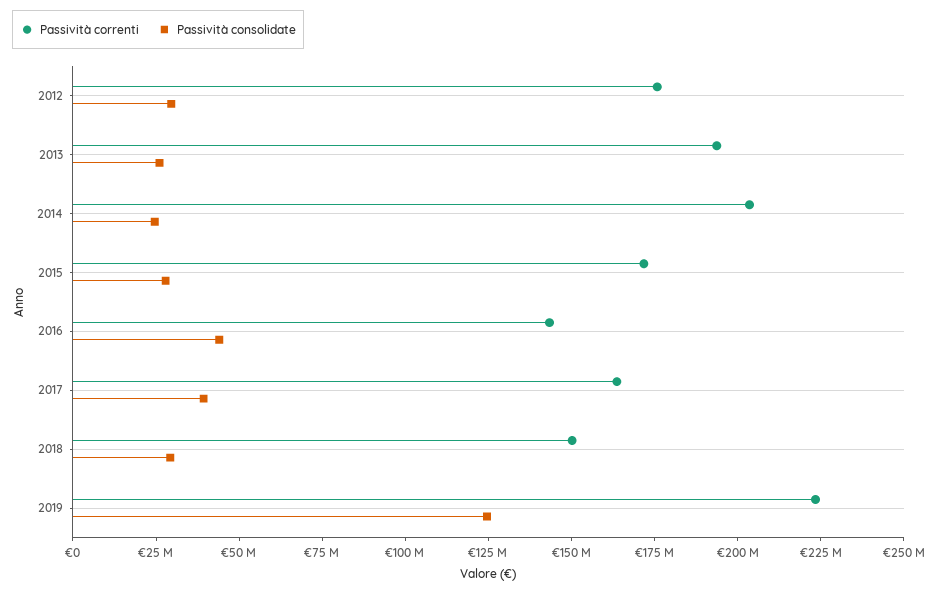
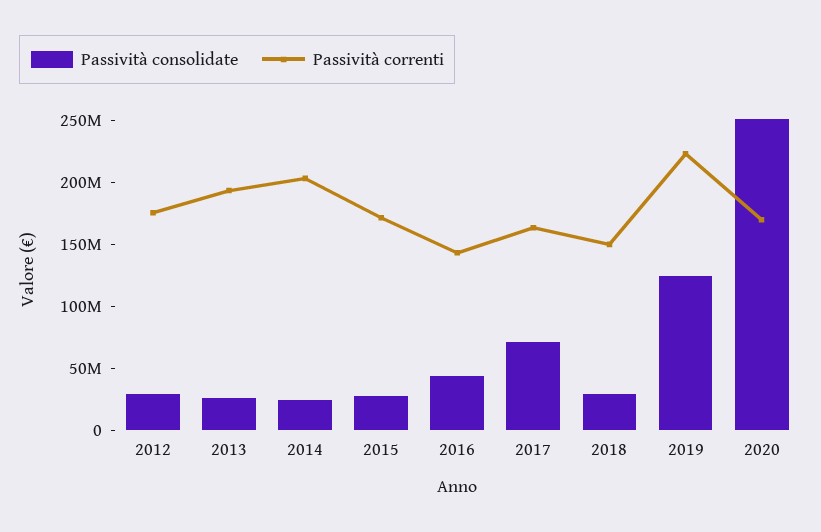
Passività consolidate, 2017: 40000000 -> 70000000
Passività consolidate, 2020: none -> 250000000
Passività correnti, 2020: none -> 170000000

